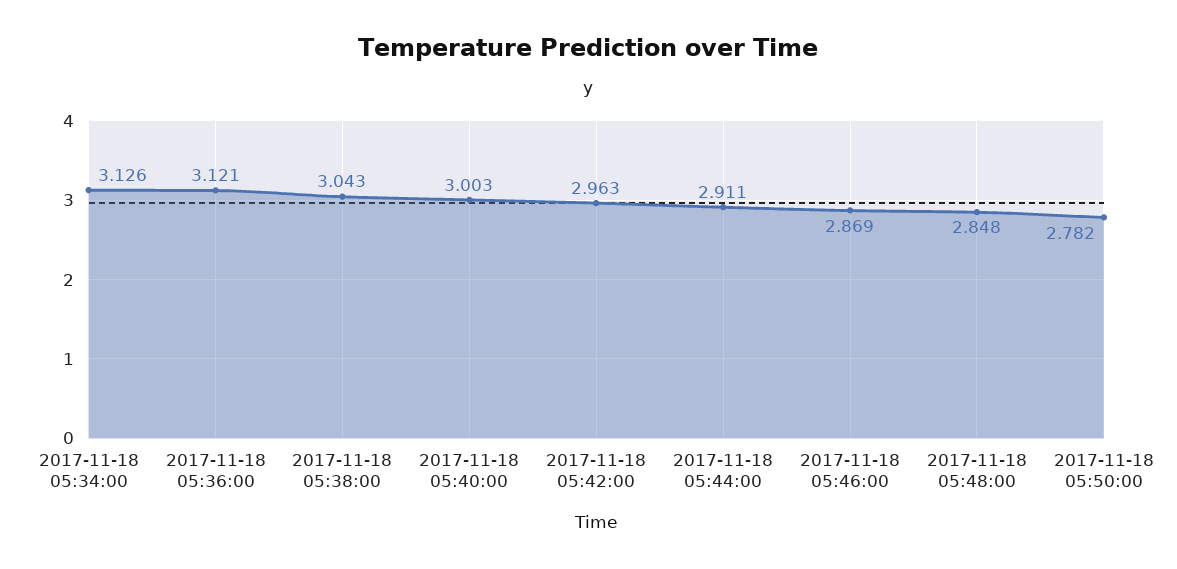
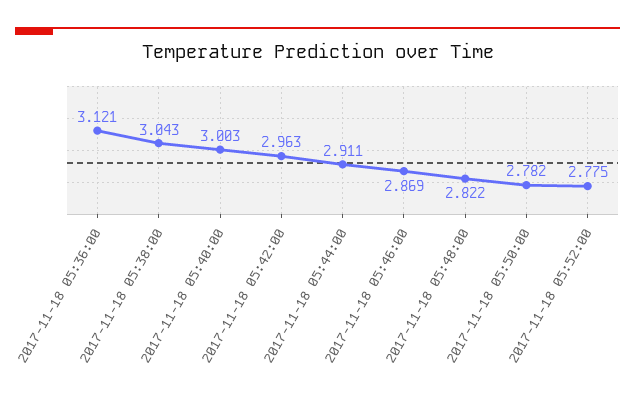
2017-11-18 05:34:00: 3.126 -> none
2017-11-18 05:48:00: 2.848 -> 2.822
2017-11-18 05:52:00: none -> 2.775

